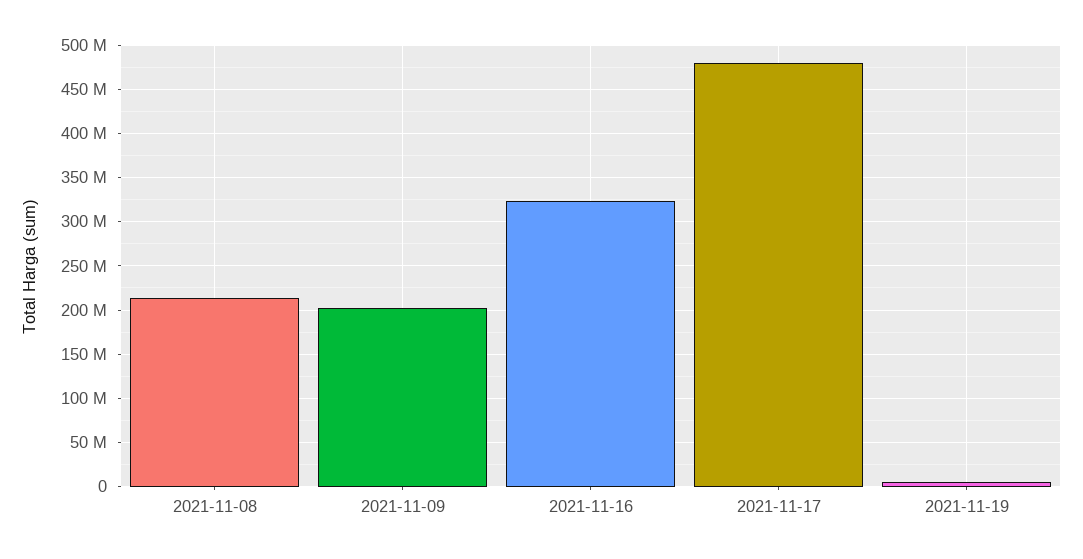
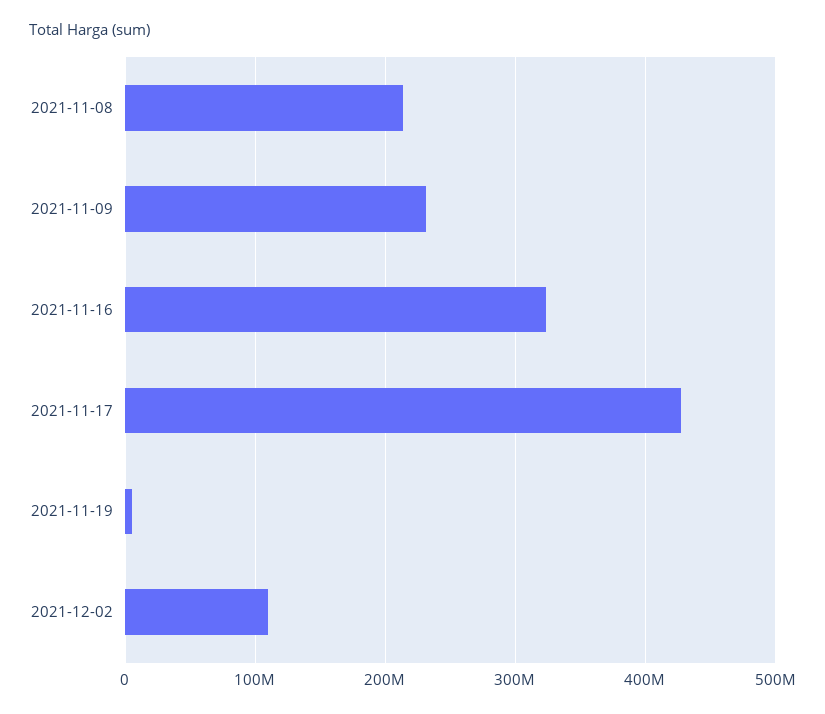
2021-11-09: 200000000 -> 230000000
2021-11-17: 480000000 -> 430000000
2021-12-02: none -> 110000000

